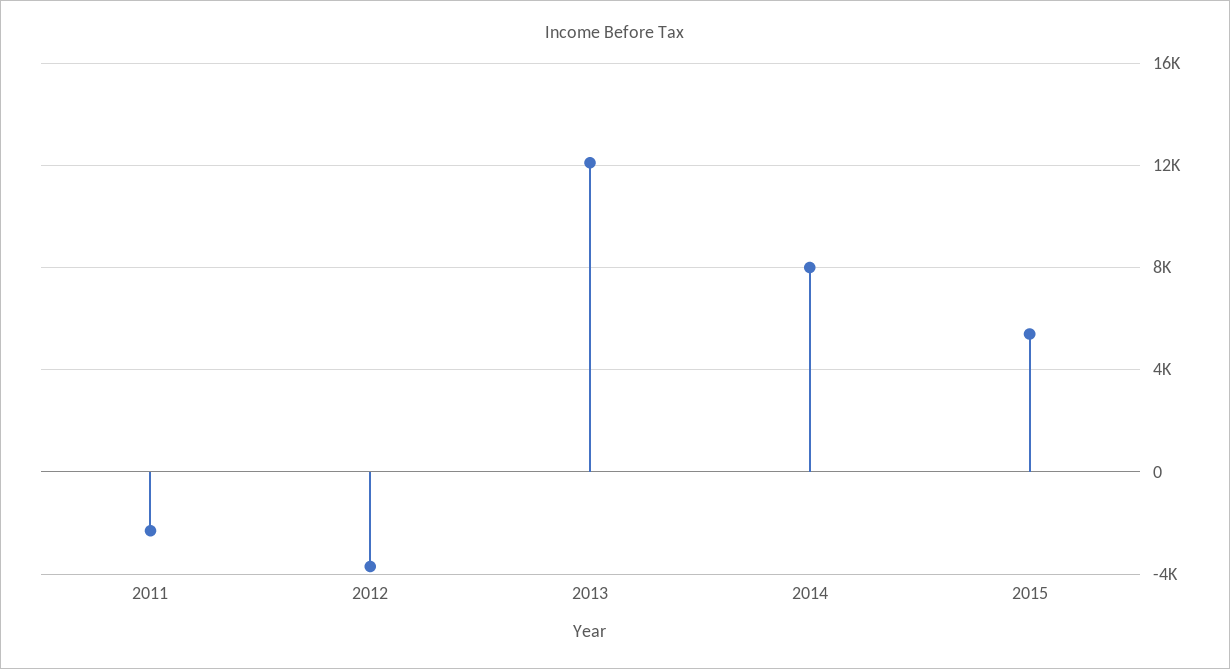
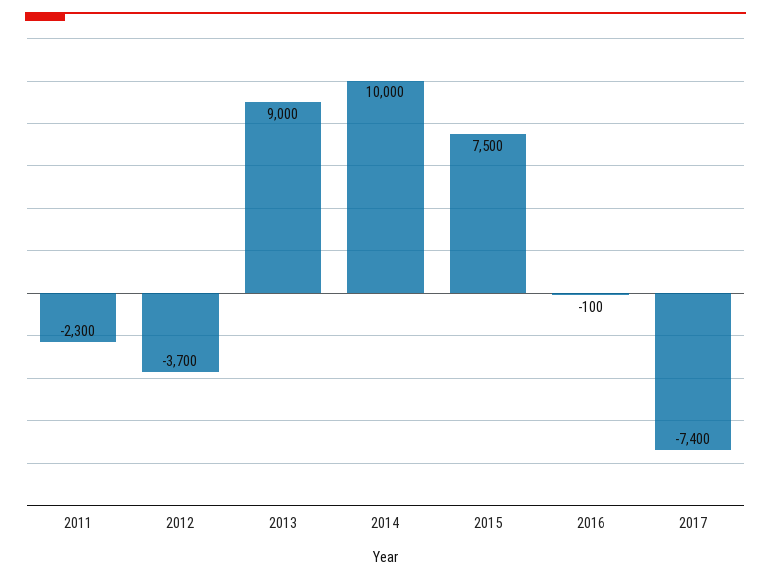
2013: 12000 -> 9000
2014: 8000 -> 10000
2015: 5500 -> 7500
2016: none -> -100
2017: none -> -7400

